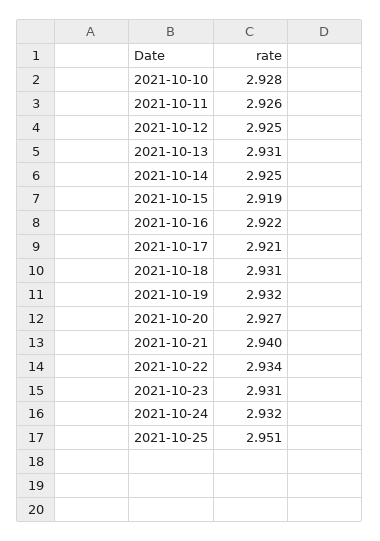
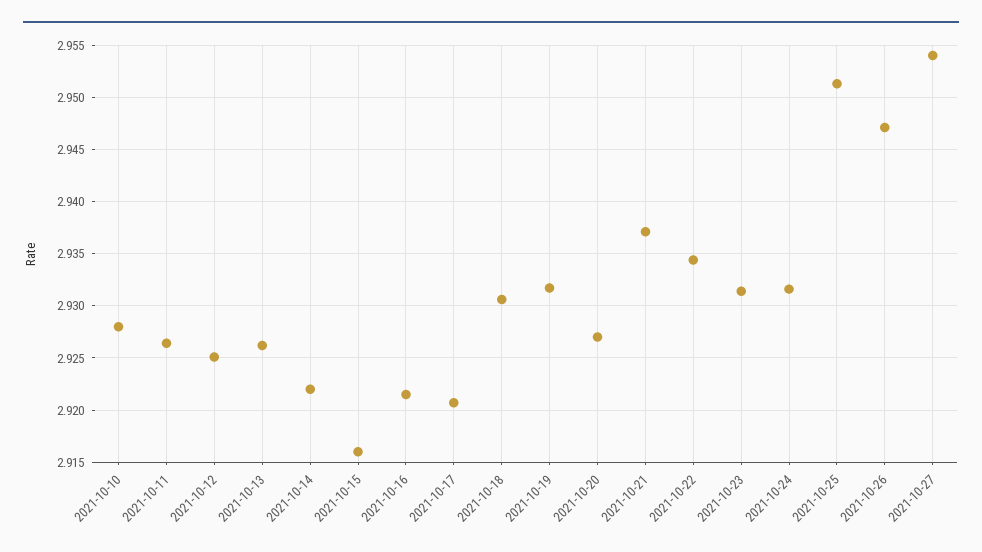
2021-10-13: 2.931 -> 2.926
2021-10-14: 2.925 -> 2.922
2021-10-15: 2.919 -> 2.916
2021-10-21: 2.94 -> 2.937
2021-10-26: none -> 2.947
2021-10-27: none -> 2.954

